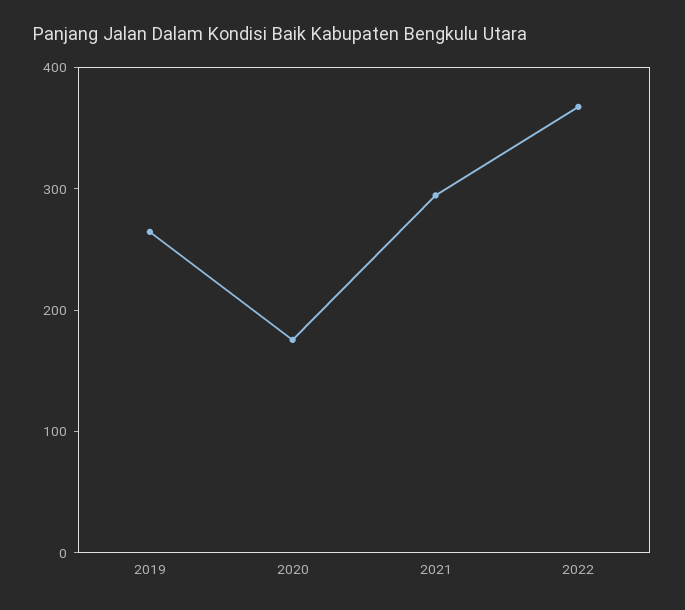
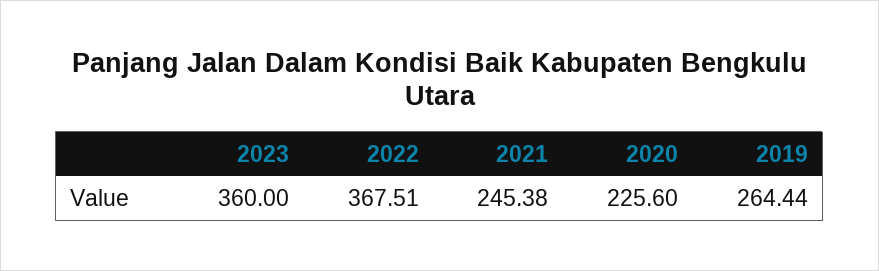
2020: 180 -> 225.6
2021: 300 -> 245.38
2023: none -> 360

